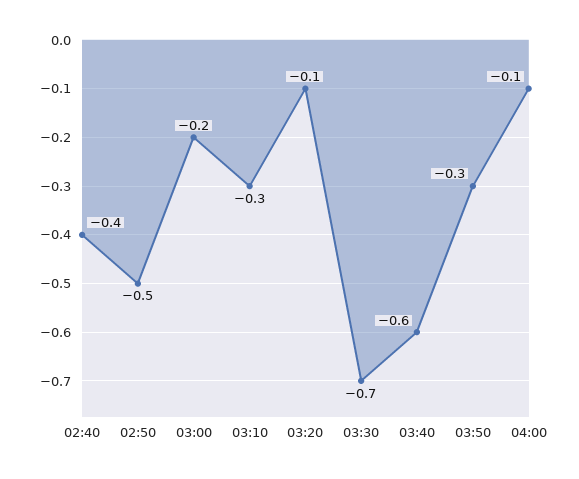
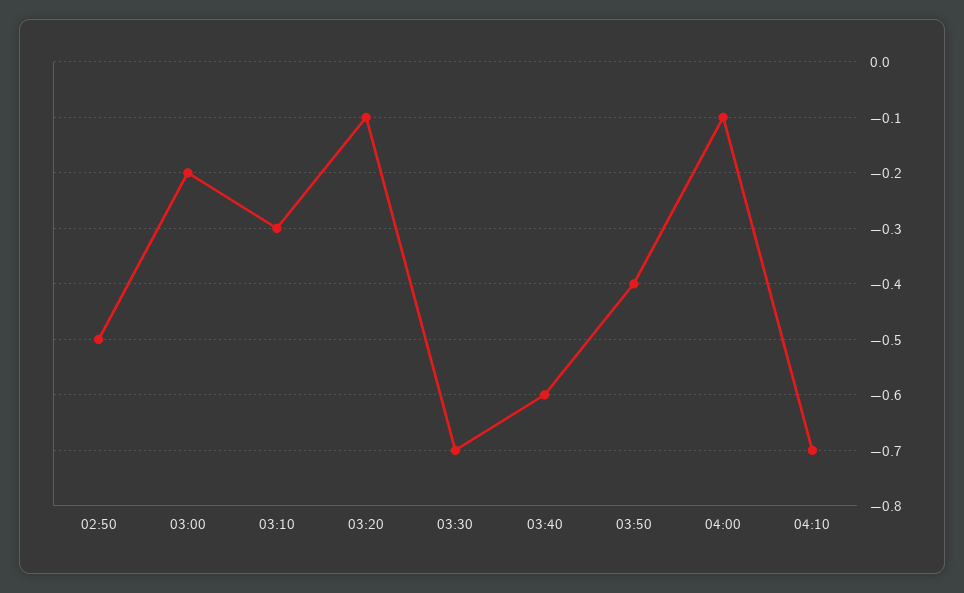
02:40: -0.4 -> none
03:50: -0.3 -> -0.4
04:10: none -> -0.7

